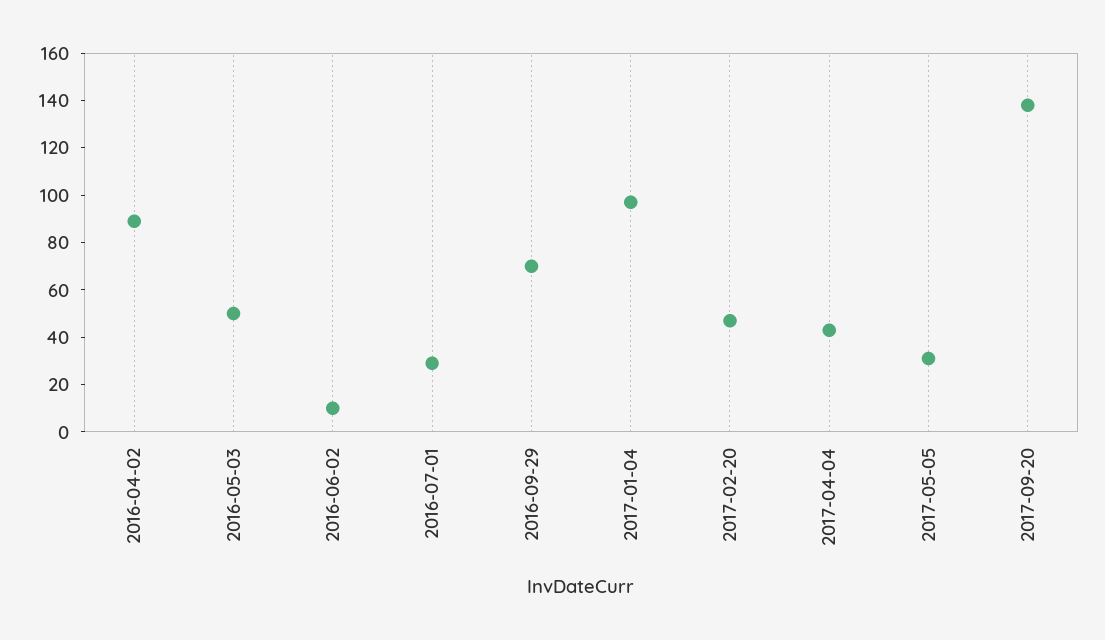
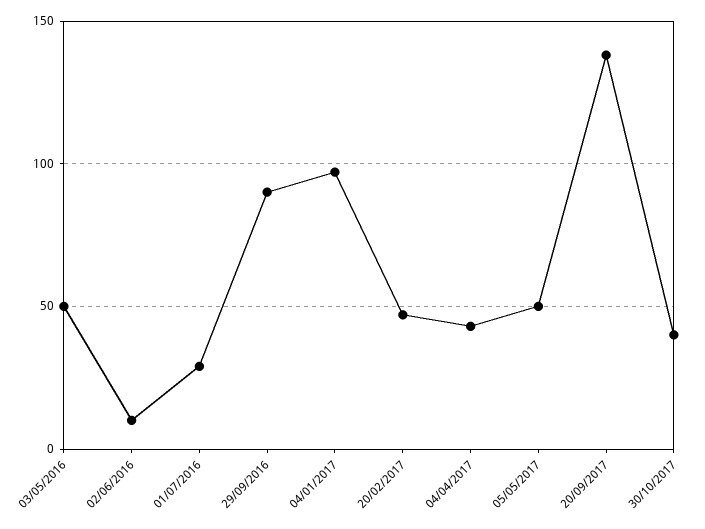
2016-04-02: 90 -> none
2016-09-29: 70 -> 90
2017-05-05: 30 -> 50
30/10/2017: none -> 40

